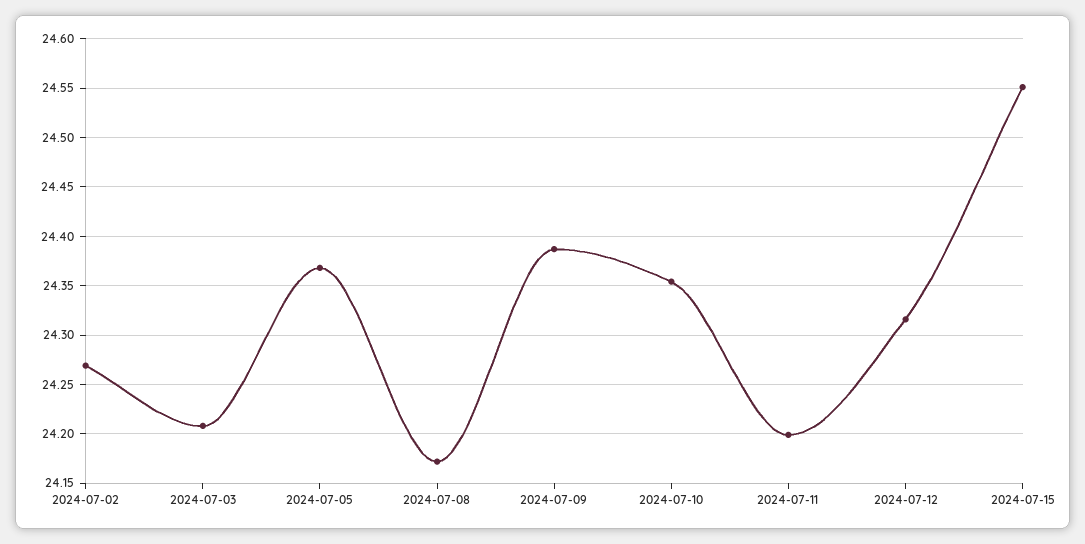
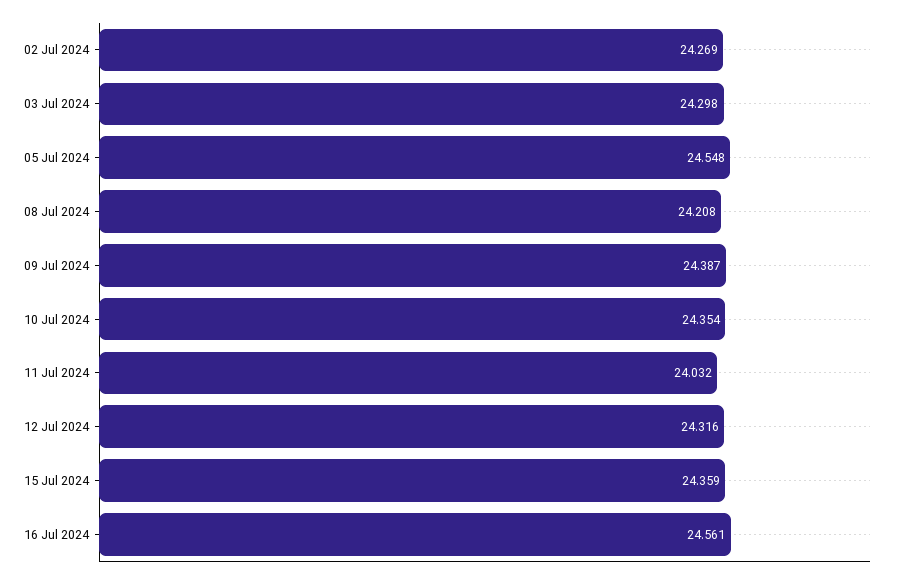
2024-07-03: 24.21 -> 24.298
2024-07-05: 24.37 -> 24.548
2024-07-08: 24.17 -> 24.208
2024-07-11: 24.2 -> 24.032
2024-07-15: 24.55 -> 24.359
16 Jul 2024: none -> 24.561

